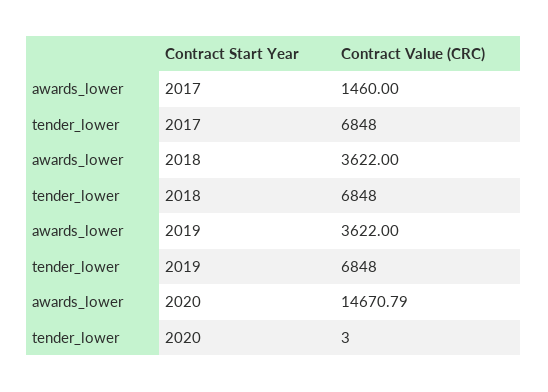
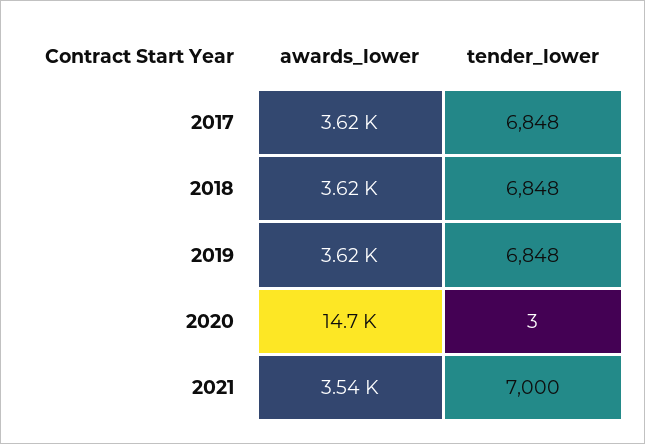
awards_lower, 2017: 1460 -> 3620
awards_lower, 2021: none -> 3540
tender_lower, 2021: none -> 7000

